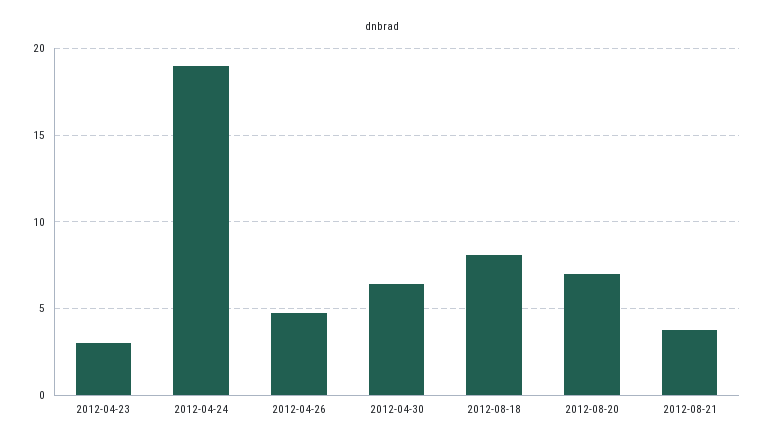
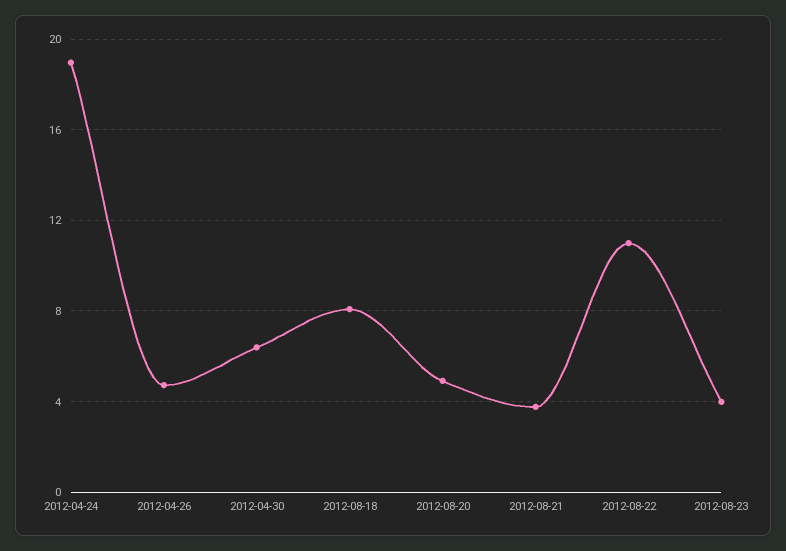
2012-04-23: 3 -> none
2012-08-20: 7 -> 5
2012-08-22: none -> 11
2012-08-23: none -> 4

